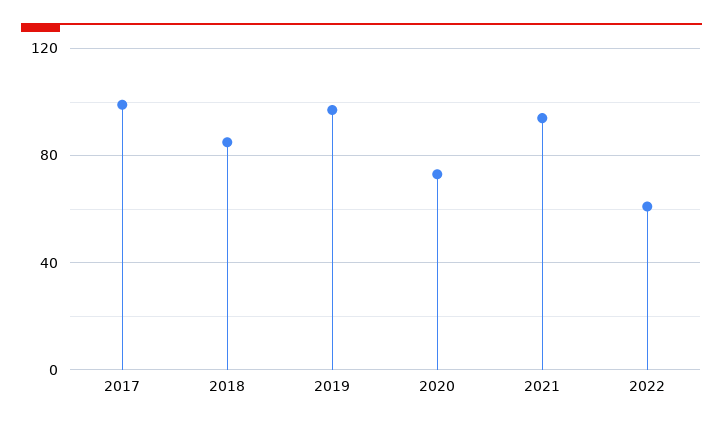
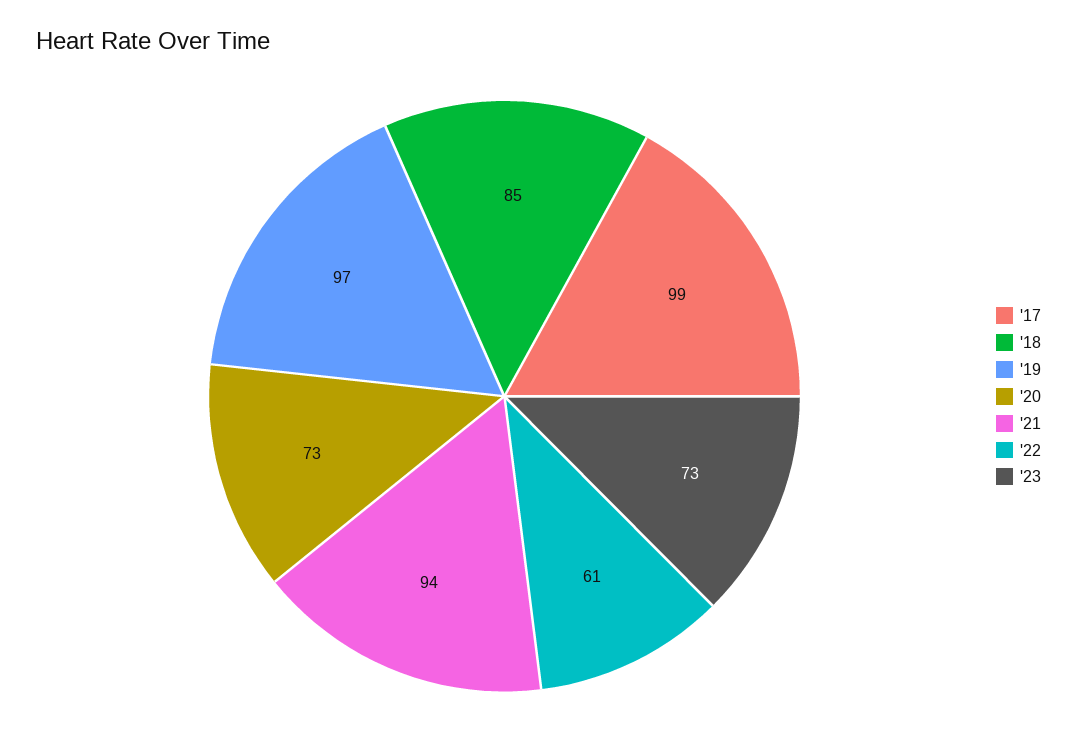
'23: none -> 73

